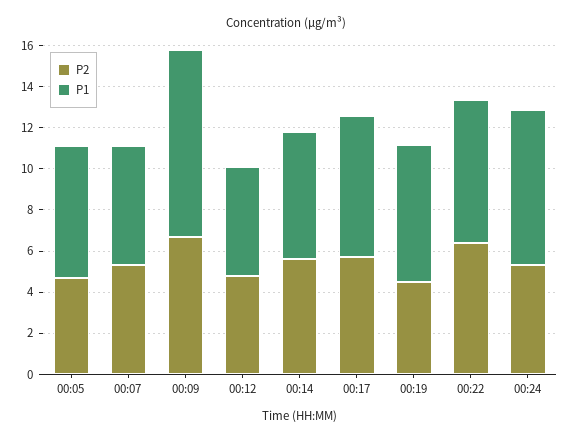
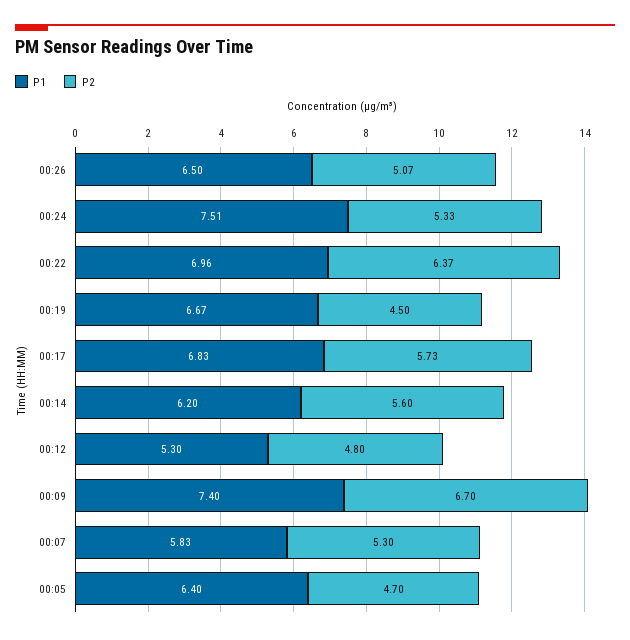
P1, 00:09: 9 -> 7.4
P1, 00:26: none -> 6.5
P2, 00:26: none -> 5.07

